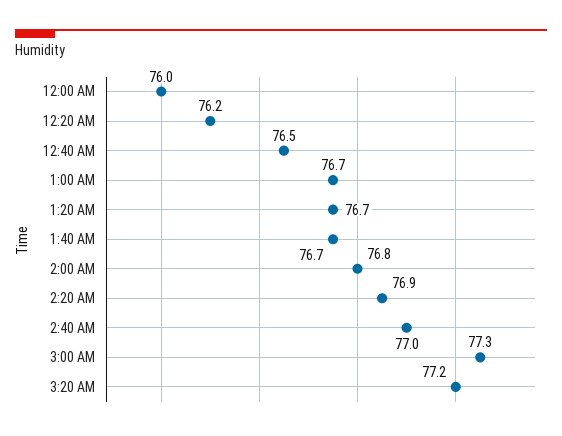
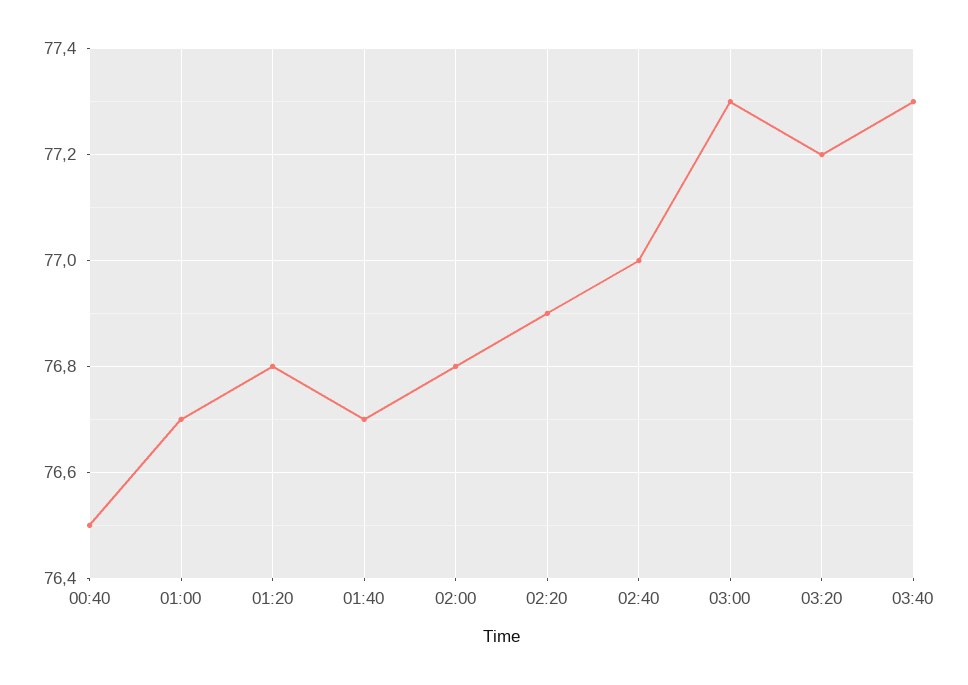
12:00 AM: 76 -> none
12:20 AM: 76.2 -> none
1:20 AM: 76.7 -> 76.8
03:40: none -> 77.3

